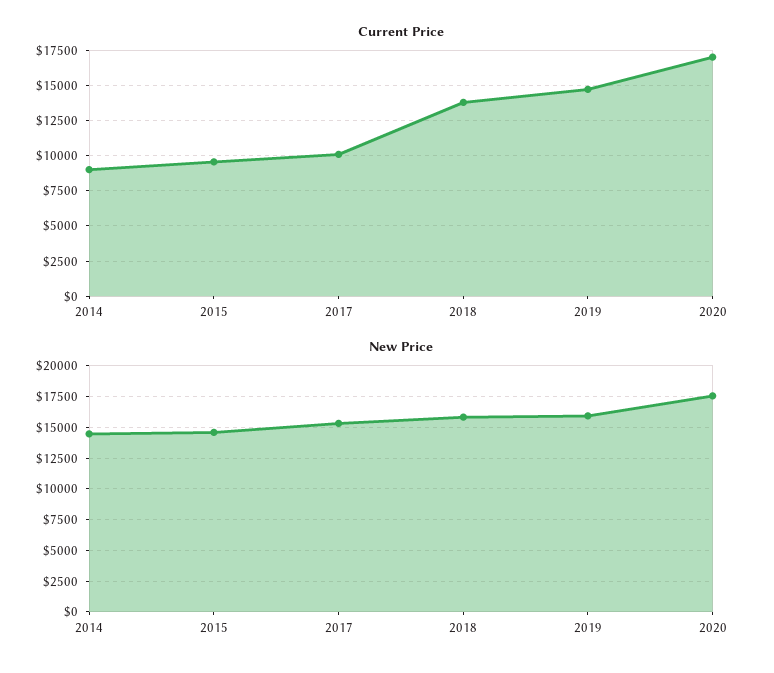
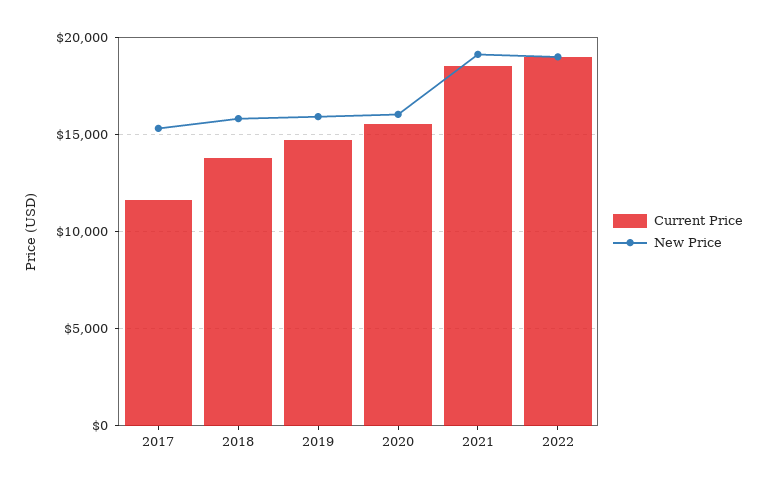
Current Price, 2014: 9000 -> none
Current Price, 2015: 9500 -> none
Current Price, 2017: 10000 -> 11500
Current Price, 2020: 17000 -> 15500
New Price, 2014: 14500 -> none
New Price, 2015: 14500 -> none
New Price, 2020: 17500 -> 16000
Current Price, 2021: none -> 18500
New Price, 2021: none -> 19000
Current Price, 2022: none -> 19000
New Price, 2022: none -> 19000

